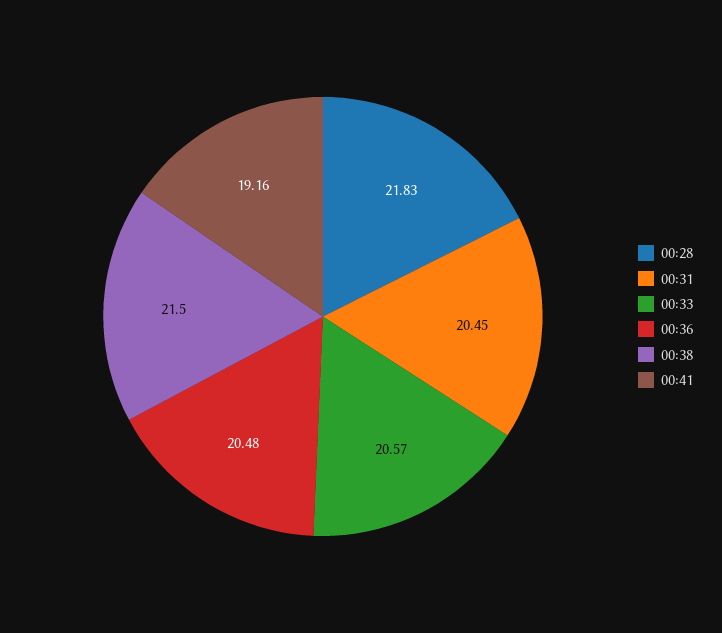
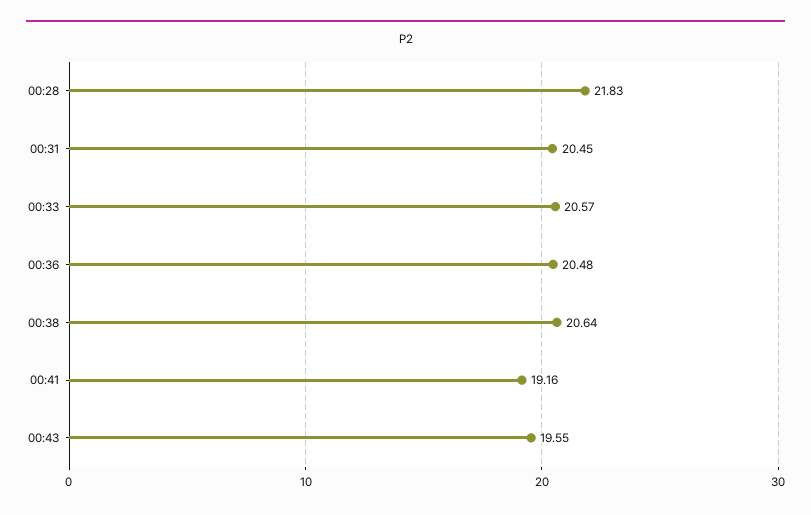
00:38: 21.5 -> 20.64
00:43: none -> 19.55

